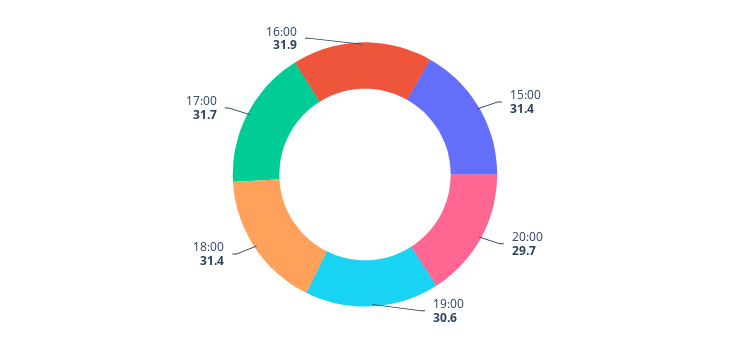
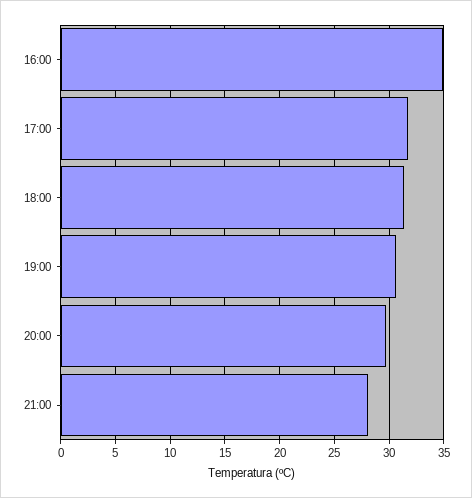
15:00: 31.4 -> none
16:00: 31.9 -> 35
21:00: none -> 28

